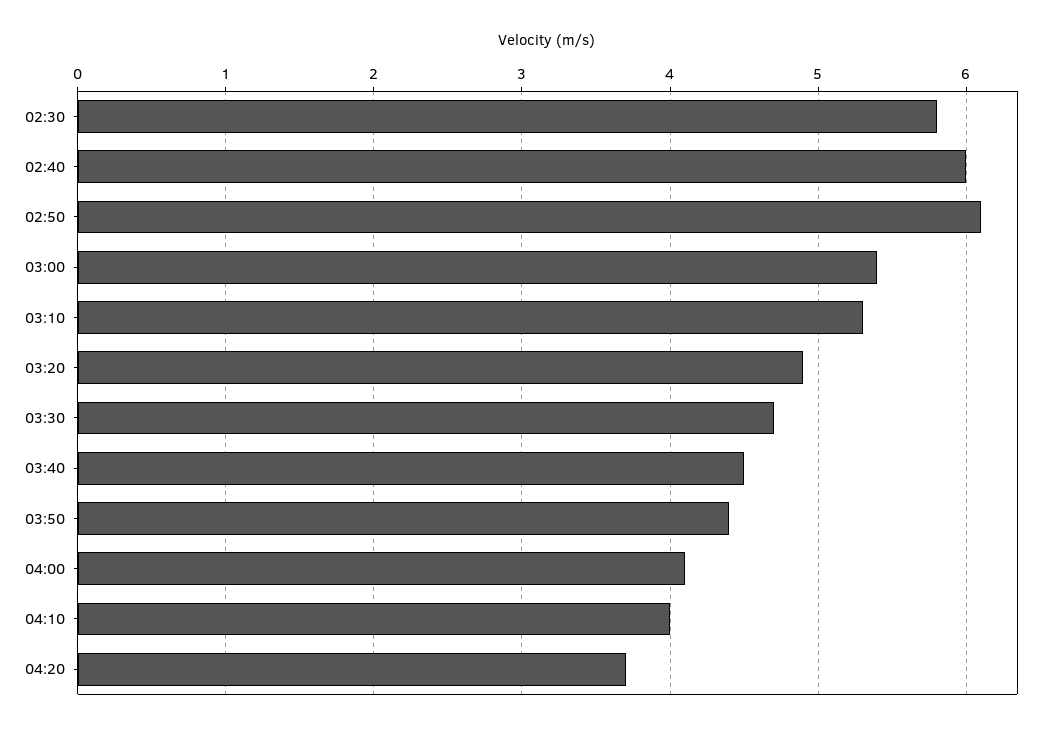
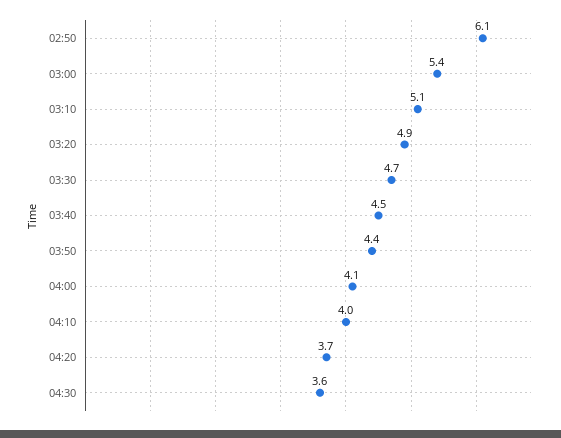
02:30: 5.8 -> none
02:40: 6 -> none
03:10: 5.3 -> 5.1
04:30: none -> 3.6

